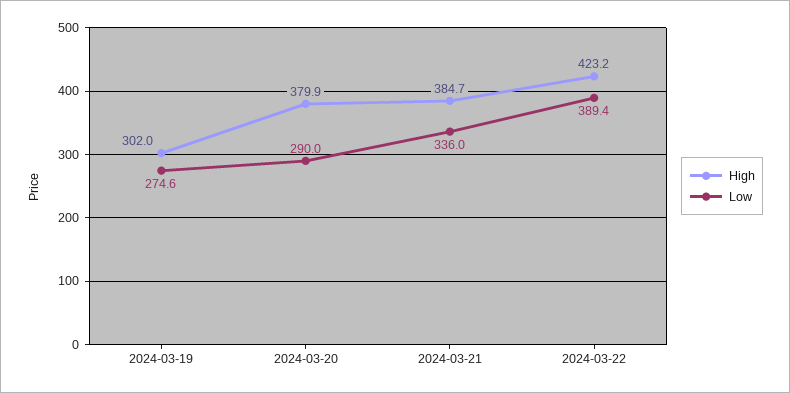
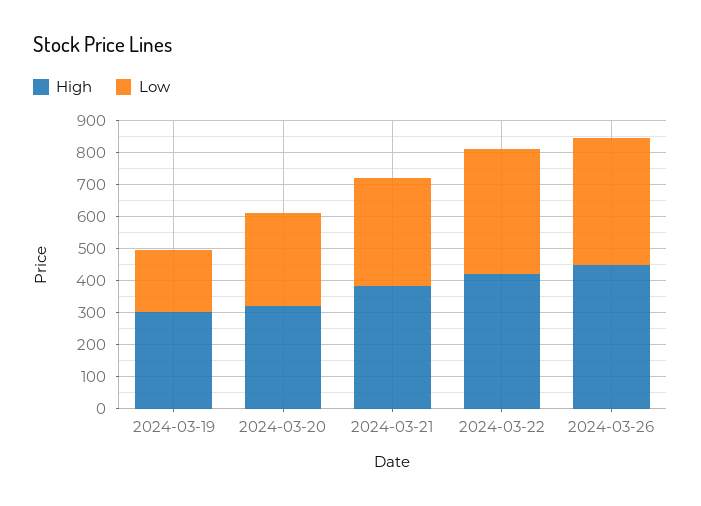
Low, 2024-03-19: 274.6 -> 200
High, 2024-03-20: 379.9 -> 325
High, 2024-03-26: none -> 450
Low, 2024-03-26: none -> 400

